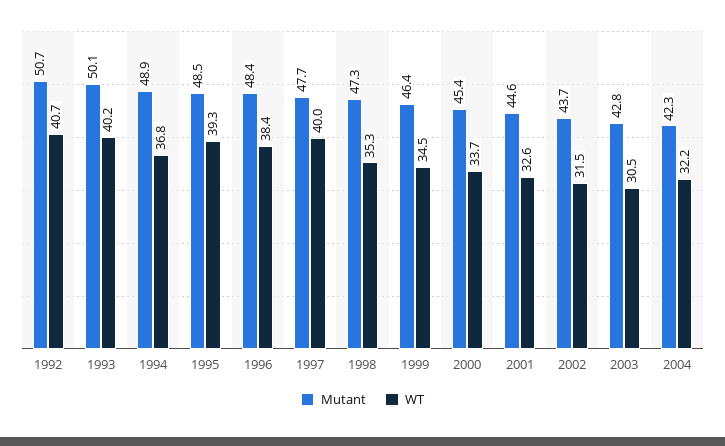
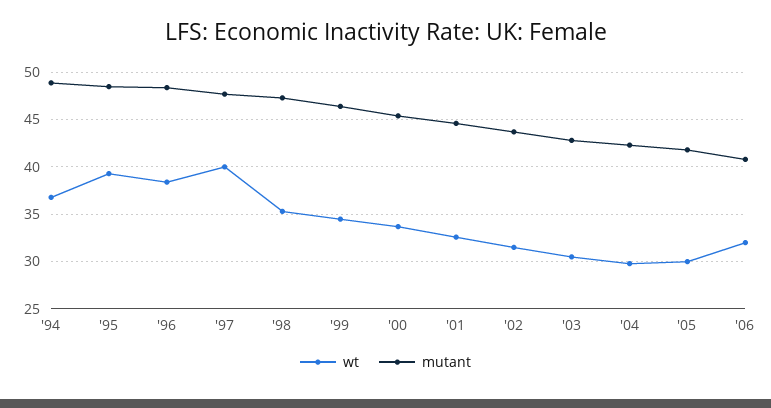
Mutant, 1992: 50.7 -> none
WT, 1992: 40.7 -> none
Mutant, 1993: 50.1 -> none
WT, 1993: 40.2 -> none
WT, 2004: 32.2 -> 30
WT, '05: none -> 30
Mutant, '05: none -> 42
WT, '06: none -> 32
Mutant, '06: none -> 41

